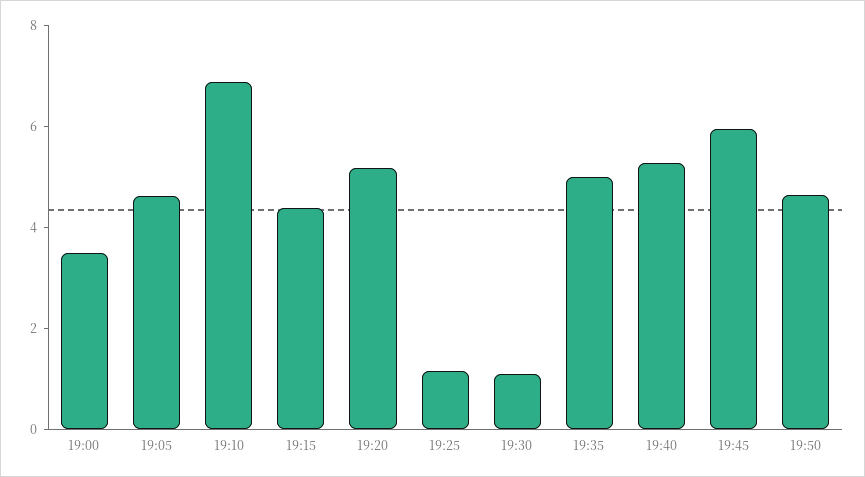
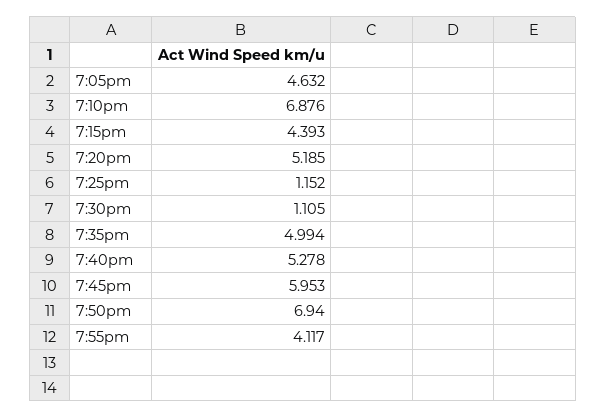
19:00: 3.5 -> none
19:50: 4.5 -> 6.94
7:55pm: none -> 4.117

